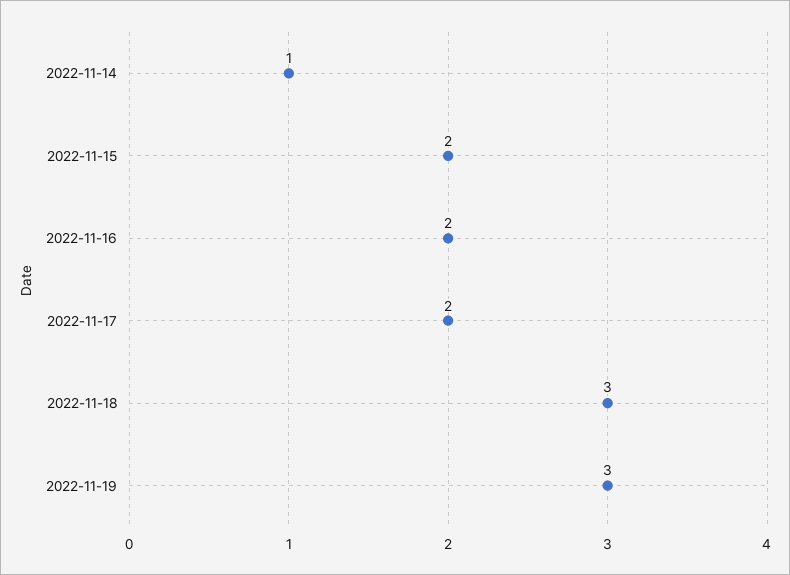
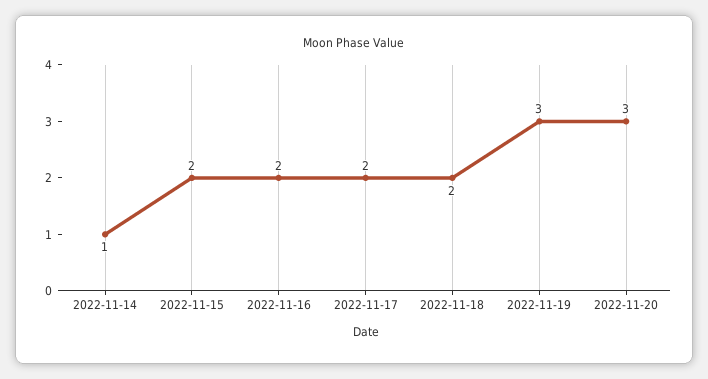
2022-11-18: 3 -> 2
2022-11-20: none -> 3

